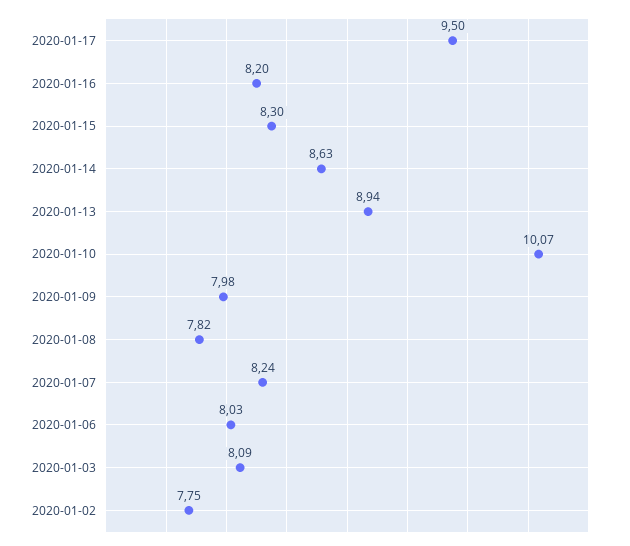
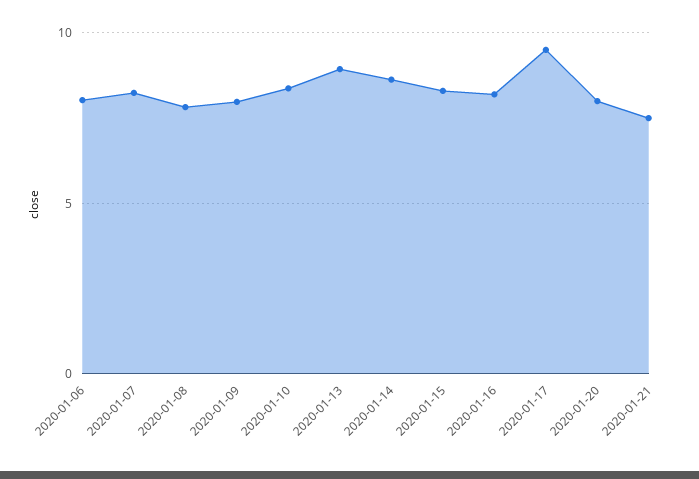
2020-01-10: 10.07 -> 8.5
2020-01-03: 8.09 -> none
2020-01-02: 7.75 -> none
2020-01-20: none -> 8
2020-01-21: none -> 7.5

